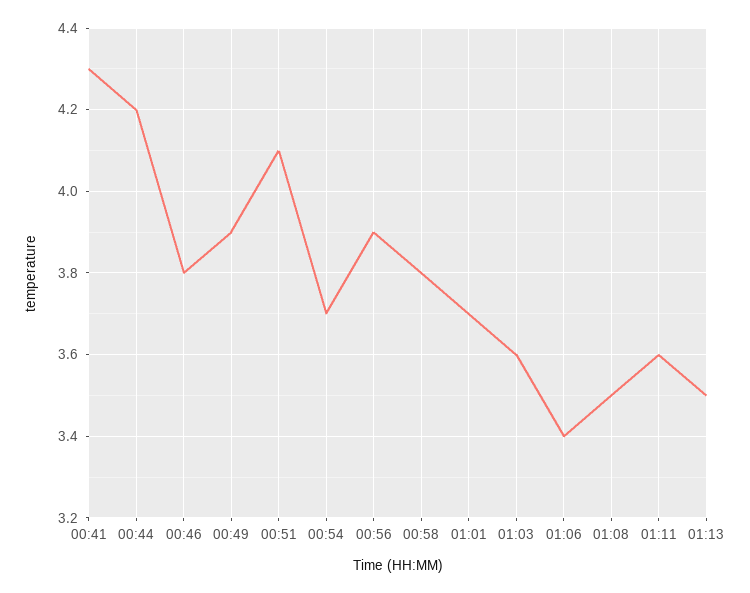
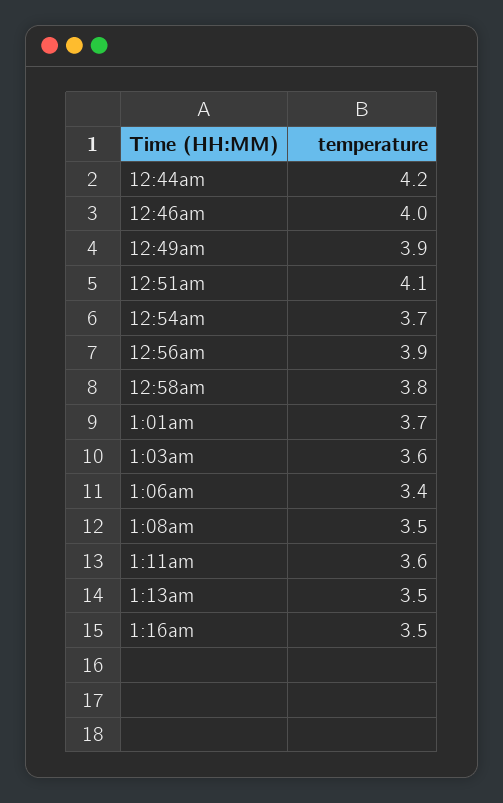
00:41: 4.3 -> none
00:46: 3.8 -> 4
1:16am: none -> 3.5

